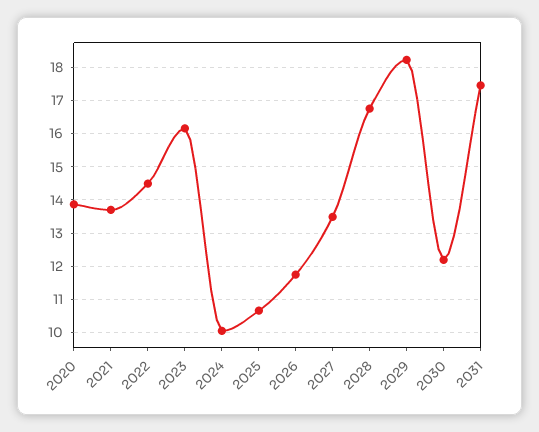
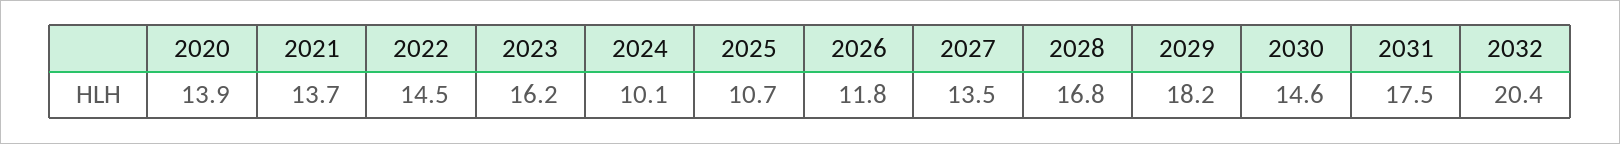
2030: 12.2 -> 14.6
2032: none -> 20.4

